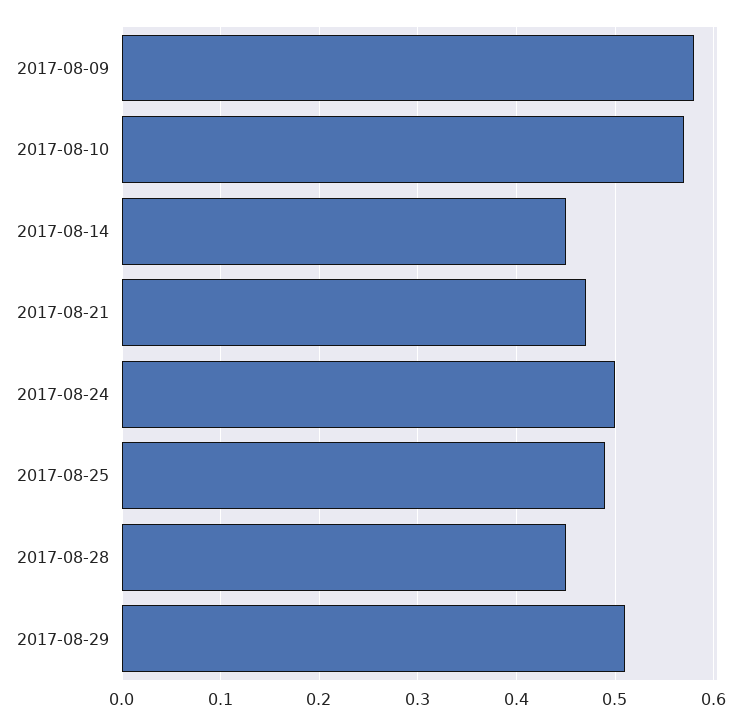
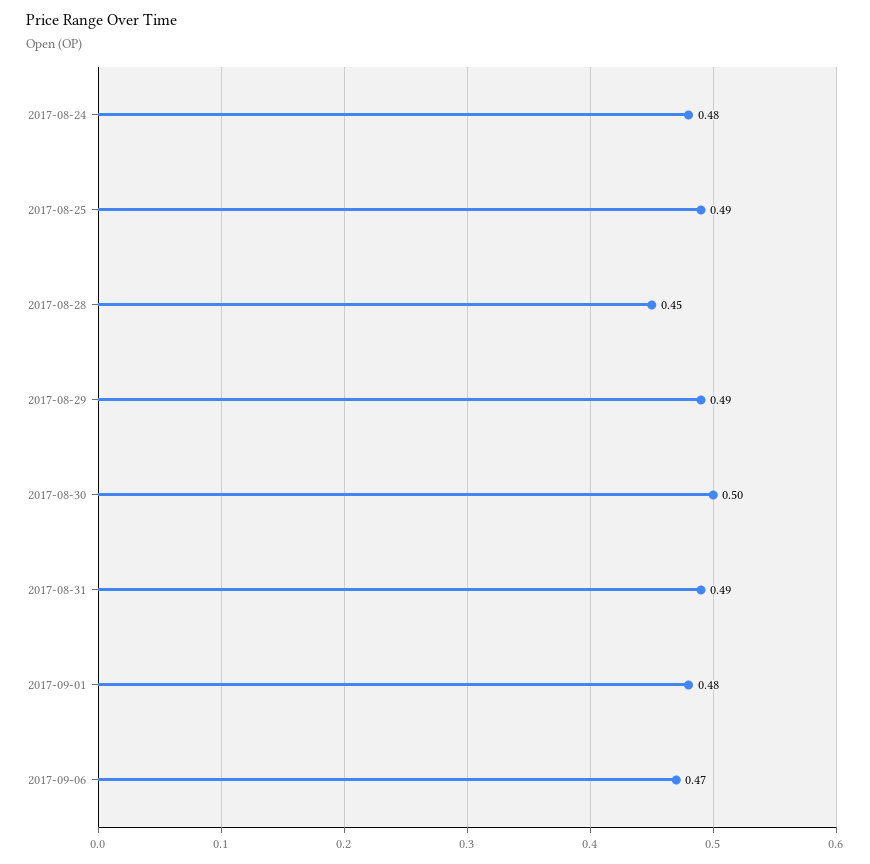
2017-08-09: 0.58 -> none
2017-08-10: 0.57 -> none
2017-08-14: 0.45 -> none
2017-08-21: 0.47 -> none
2017-08-24: 0.5 -> 0.48
2017-08-29: 0.51 -> 0.49
2017-08-30: none -> 0.5
2017-08-31: none -> 0.49
2017-09-01: none -> 0.48
2017-09-06: none -> 0.47

